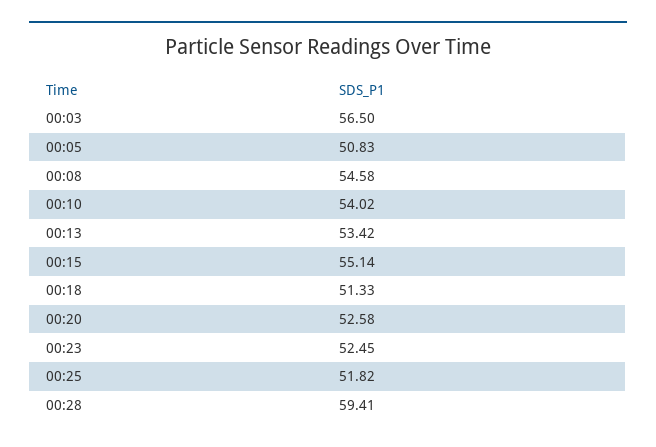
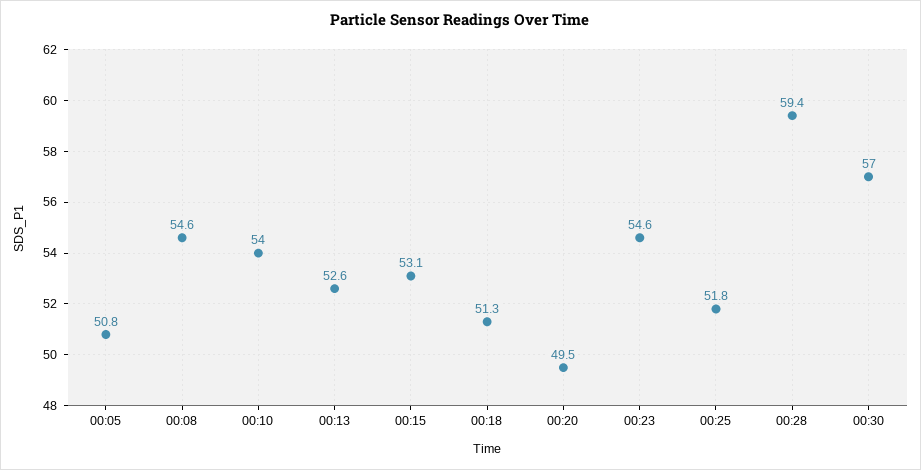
00:03: 56.5 -> none
00:13: 53.42 -> 52.6
00:15: 55.14 -> 53.1
00:20: 52.58 -> 49.5
00:23: 52.45 -> 54.6
00:30: none -> 57

